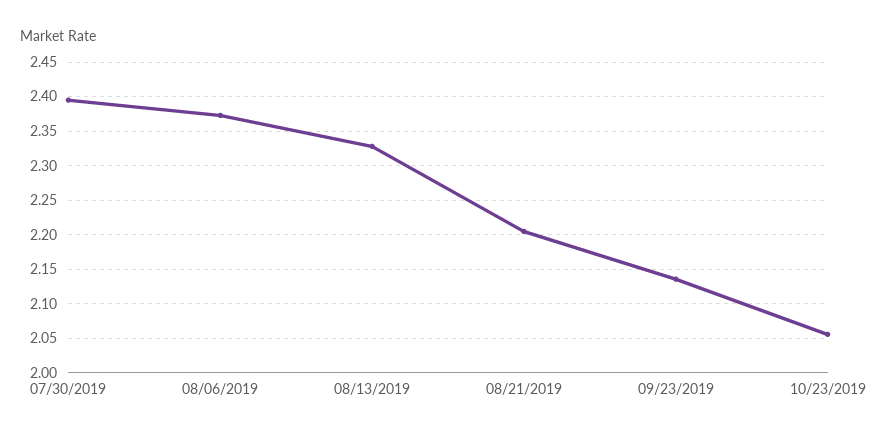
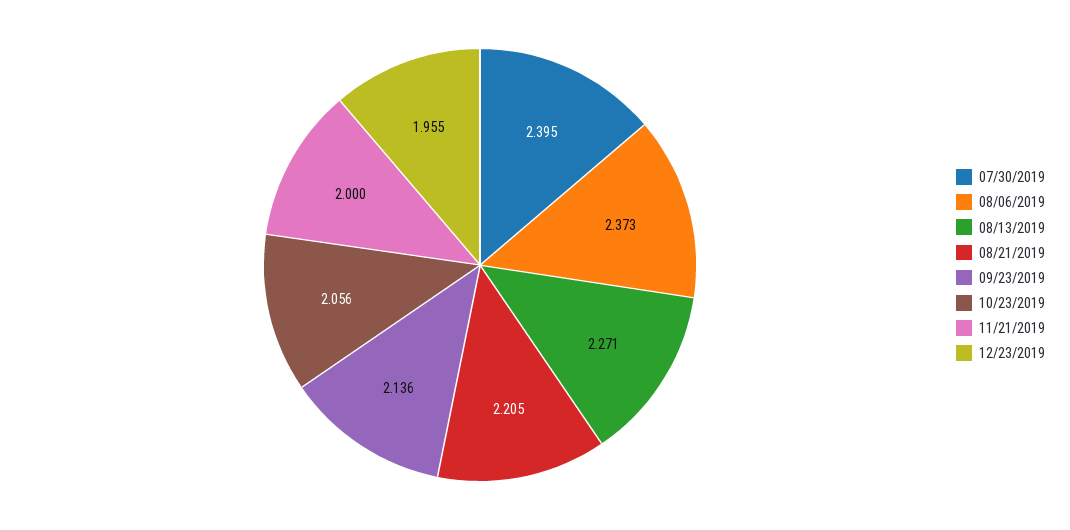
08/13/2019: 2.33 -> 2.271
11/21/2019: none -> 2
12/23/2019: none -> 1.955

